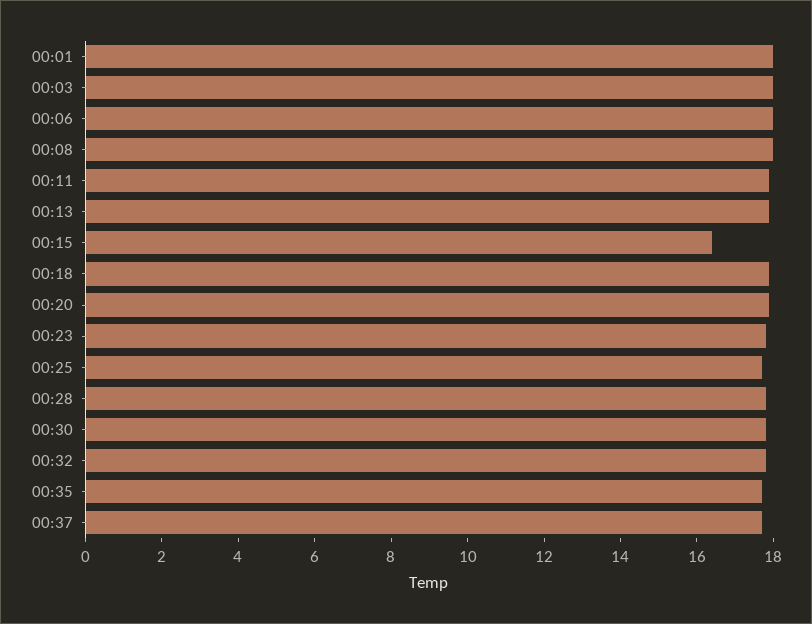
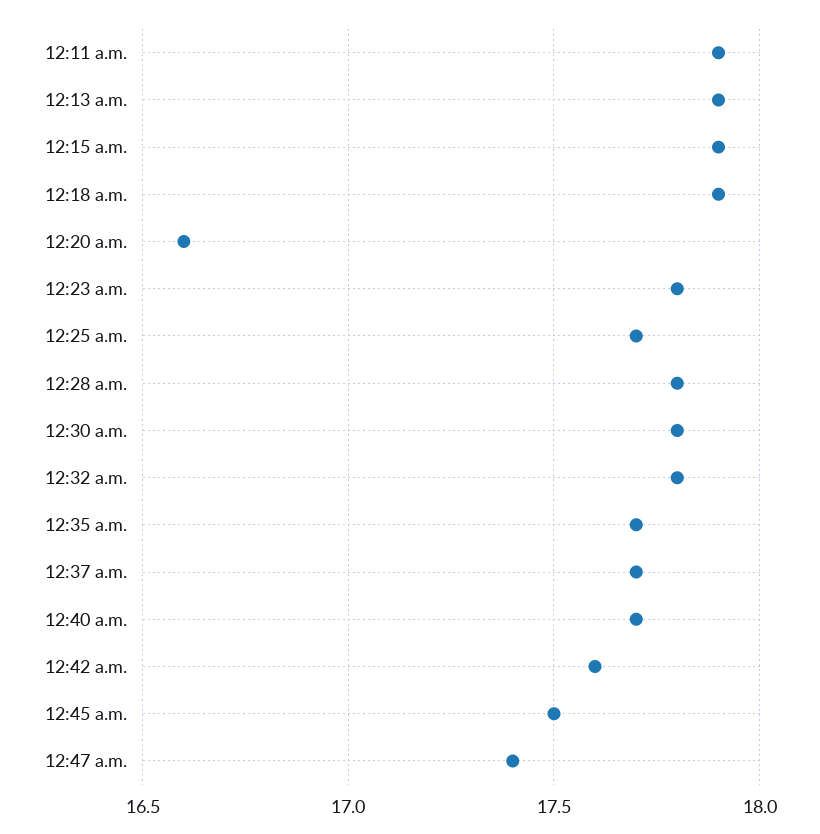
00:01: 18 -> none
00:03: 18 -> none
00:06: 18 -> none
00:08: 18 -> none
00:15: 16.5 -> 17.9
00:20: 18 -> 16.6
12:40 a.m.: none -> 17.7
12:42 a.m.: none -> 17.6
12:45 a.m.: none -> 17.5
12:47 a.m.: none -> 17.4

